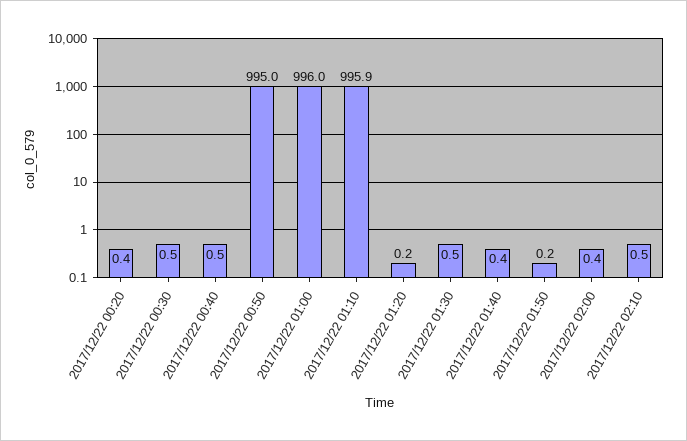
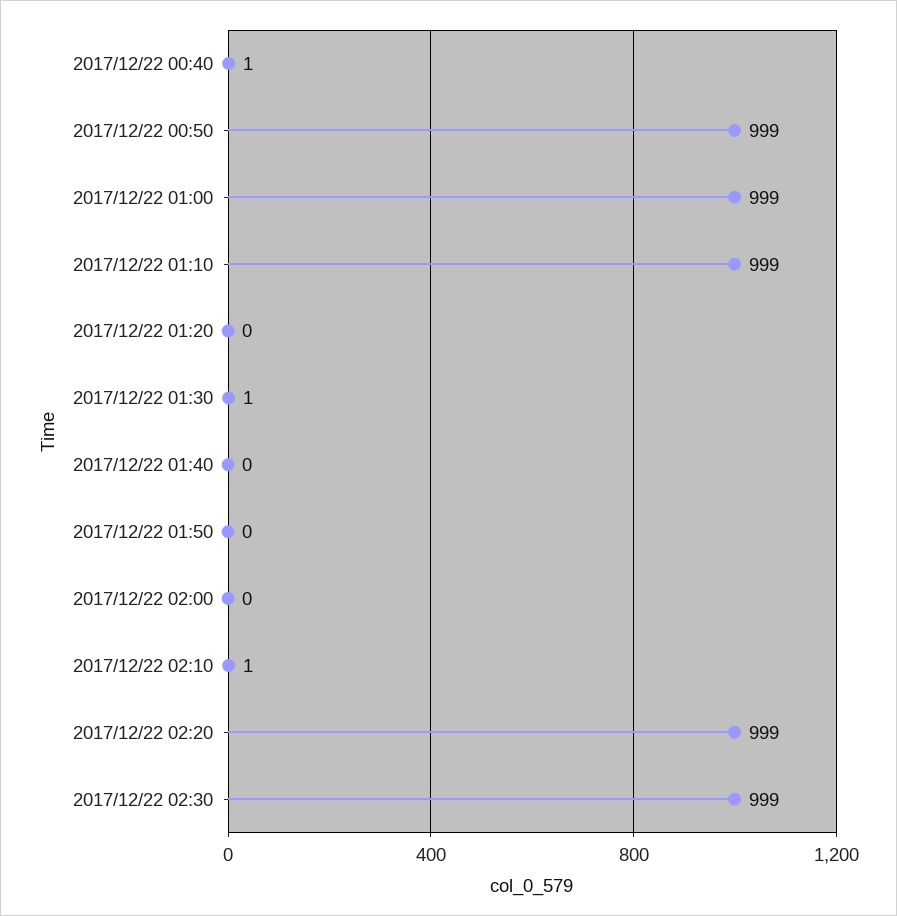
2017/12/22 00:20: 0.4 -> none
2017/12/22 00:30: 0.5 -> none
2017/12/22 00:50: 995 -> 999
2017/12/22 01:00: 996 -> 999
2017/12/22 01:10: 995.9 -> 999
2017/12/22 02:20: none -> 999
2017/12/22 02:30: none -> 999

